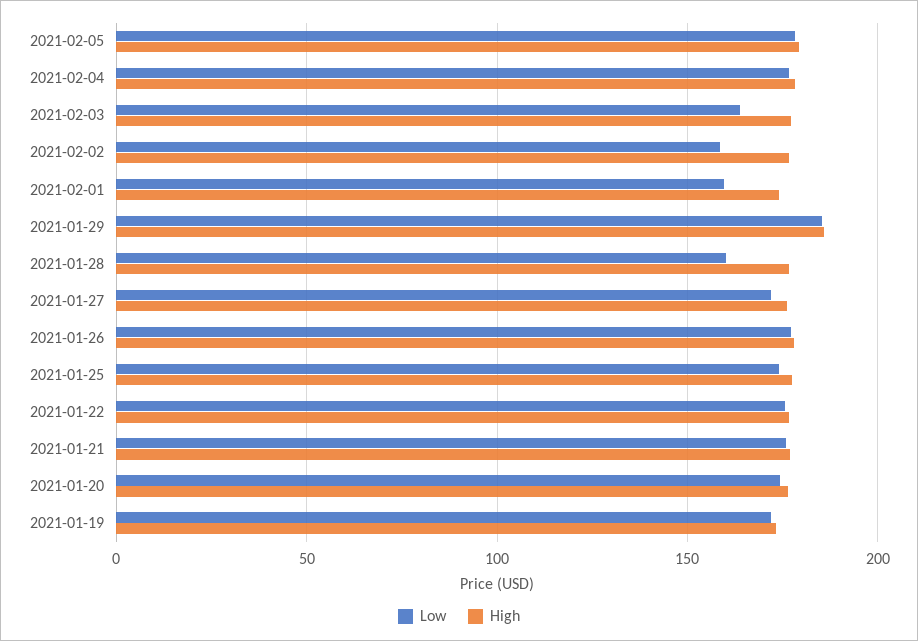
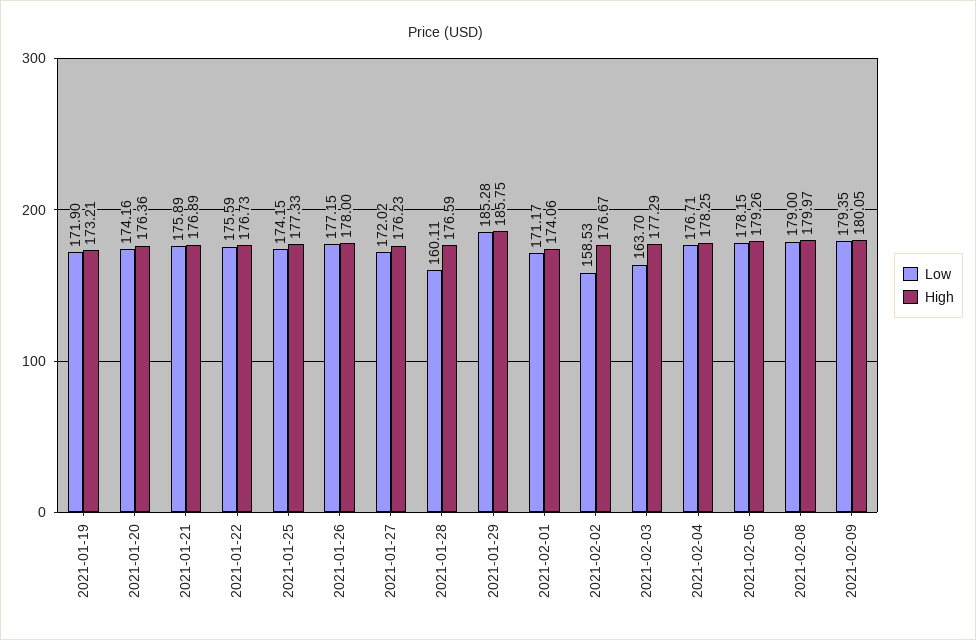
Low, 2021-02-01: 160 -> 171.17
Low, 2021-02-08: none -> 179
High, 2021-02-08: none -> 179.97
Low, 2021-02-09: none -> 179.35
High, 2021-02-09: none -> 180.05

